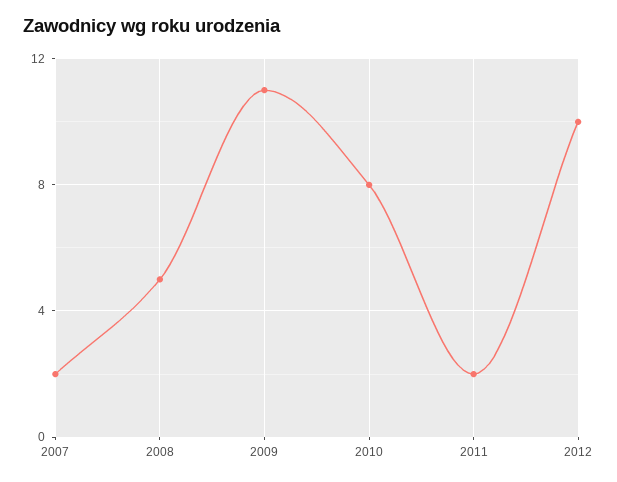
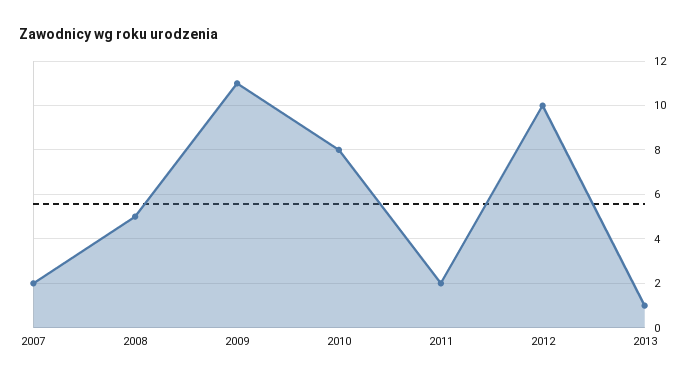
2013: none -> 1

